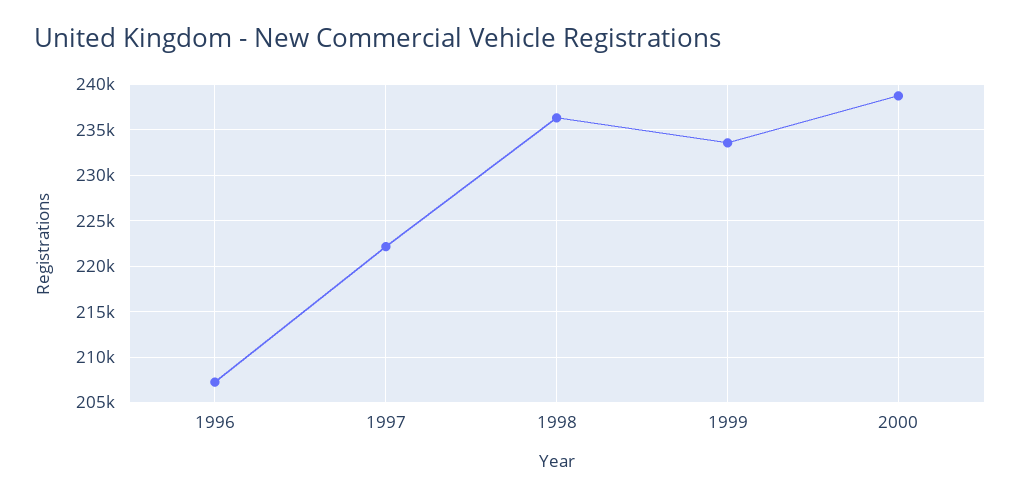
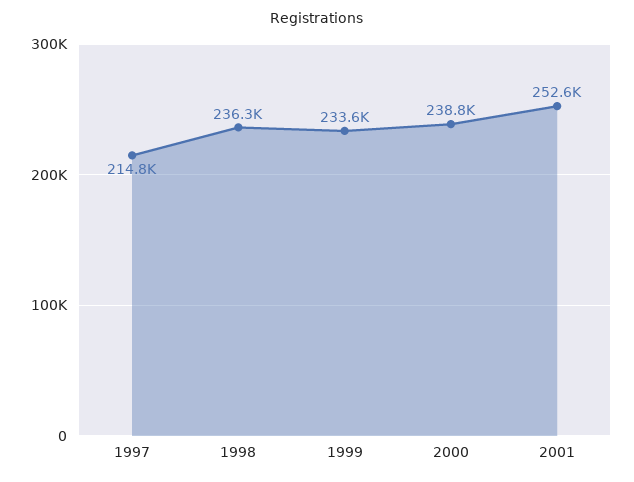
1996: 207000 -> none
1997: 222000 -> 214800
2001: none -> 252600

